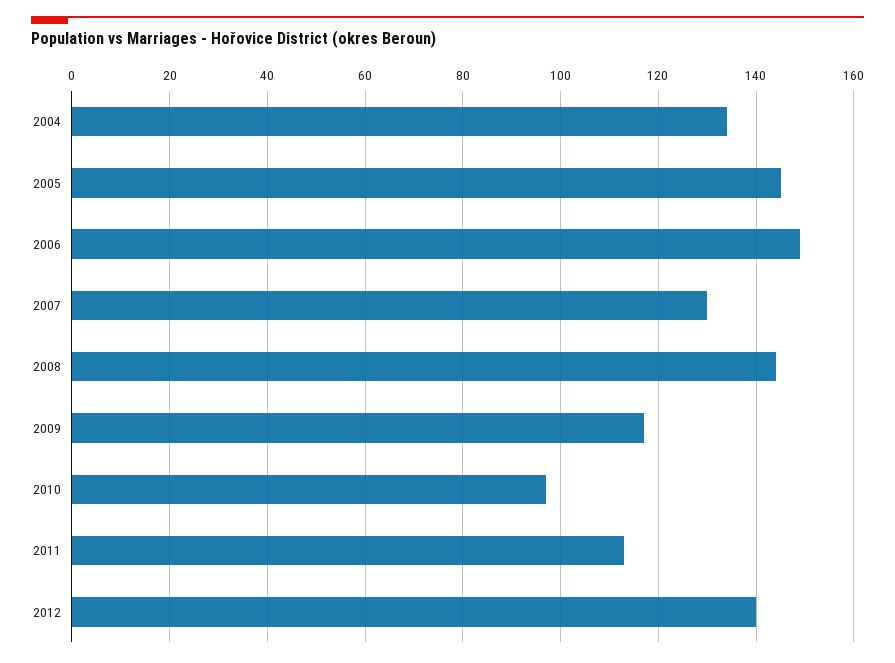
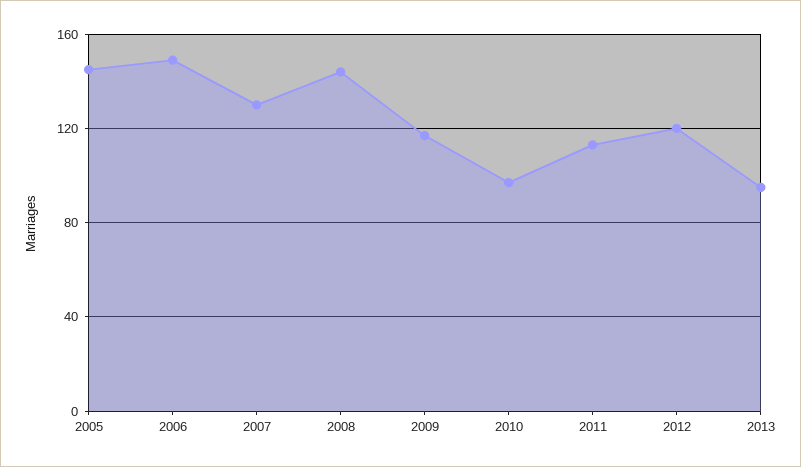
2004: 135 -> none
2012: 140 -> 120
2013: none -> 95

